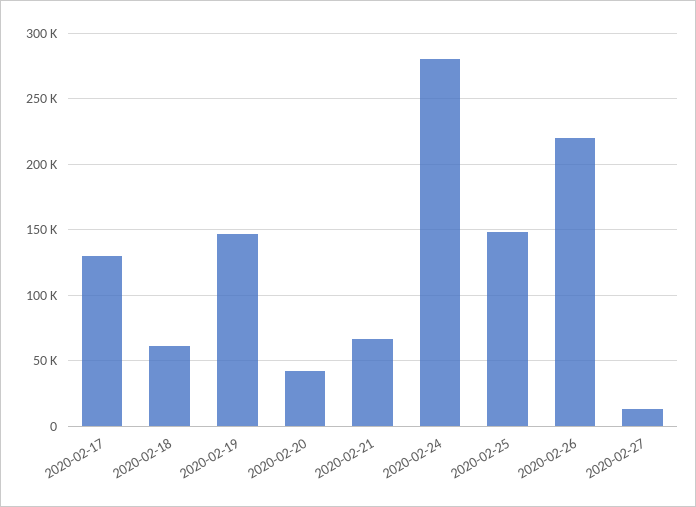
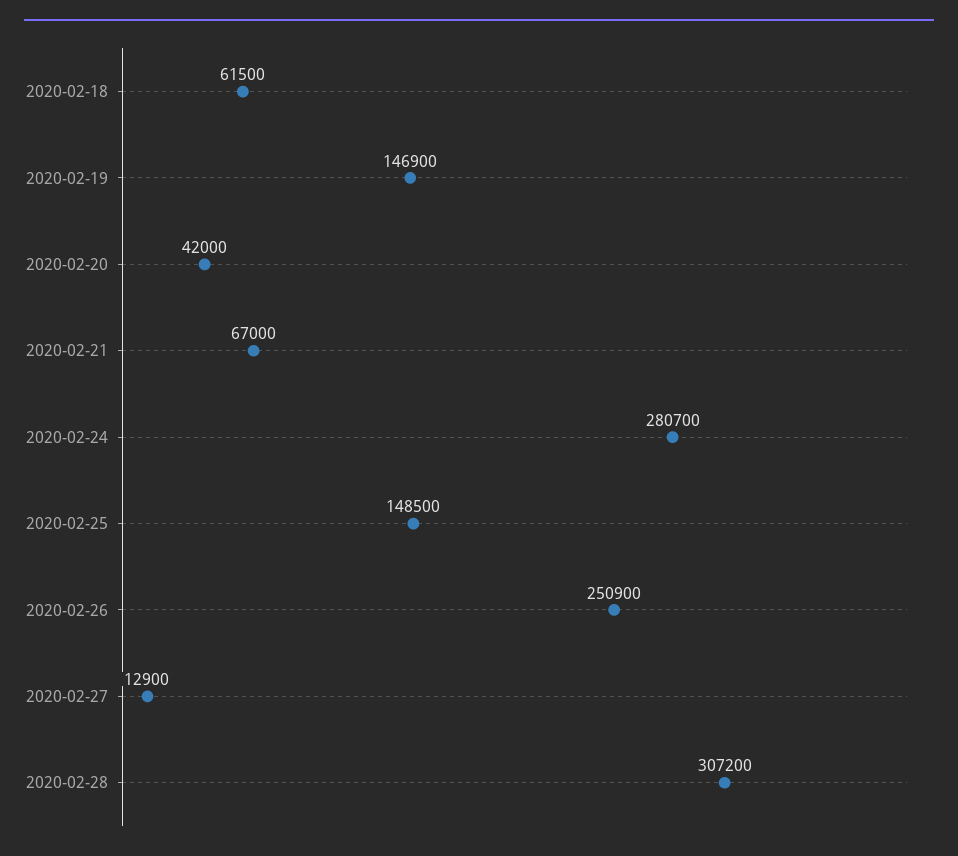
2020-02-17: 130000 -> none
2020-02-26: 220000 -> 250900
2020-02-28: none -> 307200

